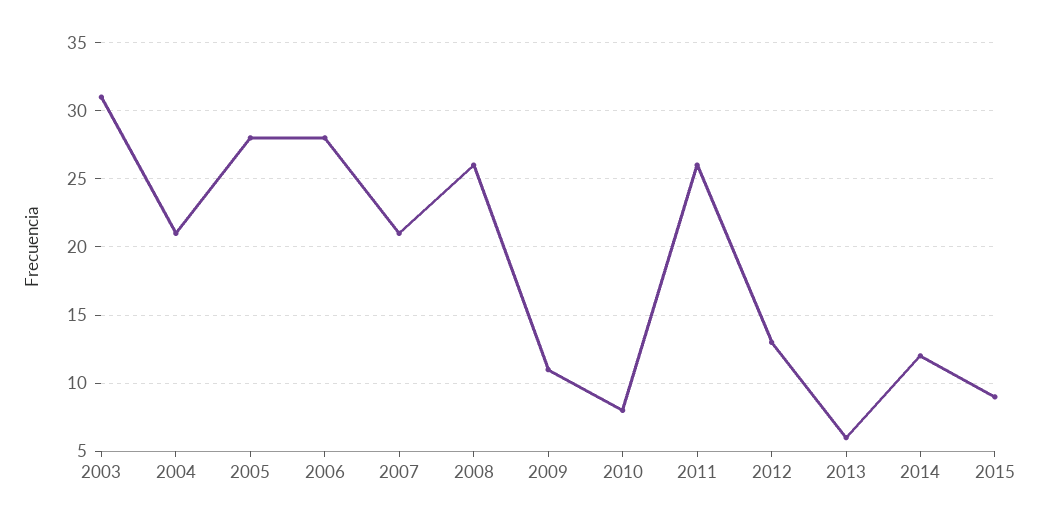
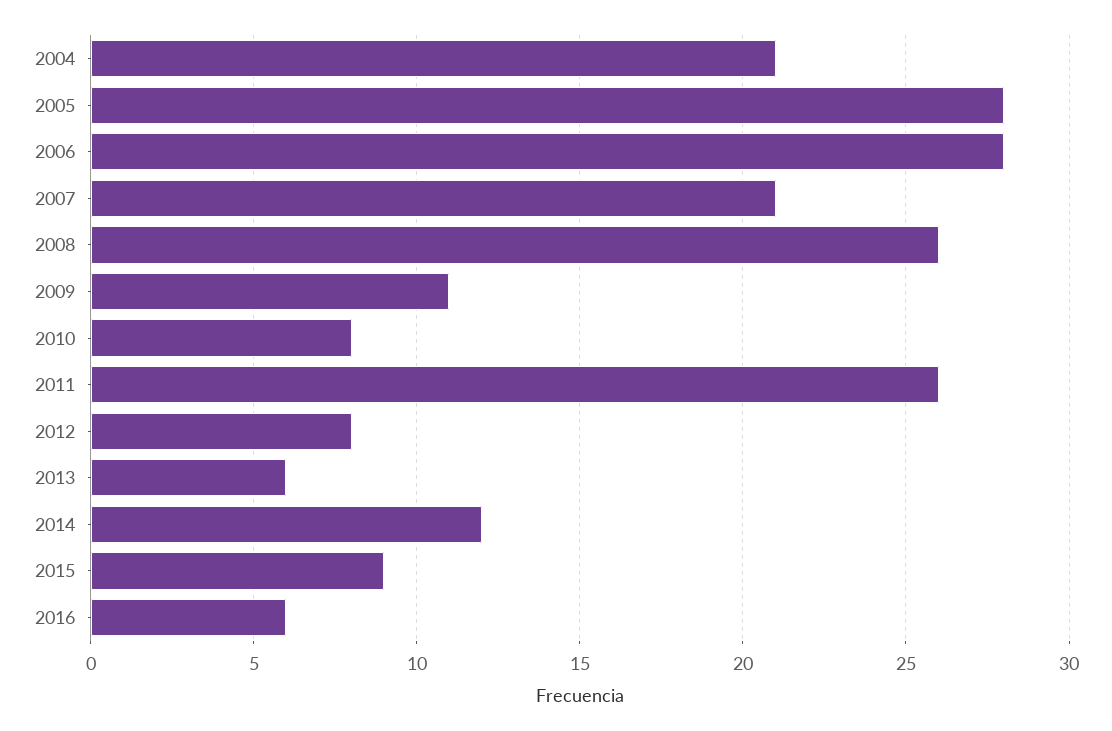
2003: 31 -> none
2012: 13 -> 8
2016: none -> 6

